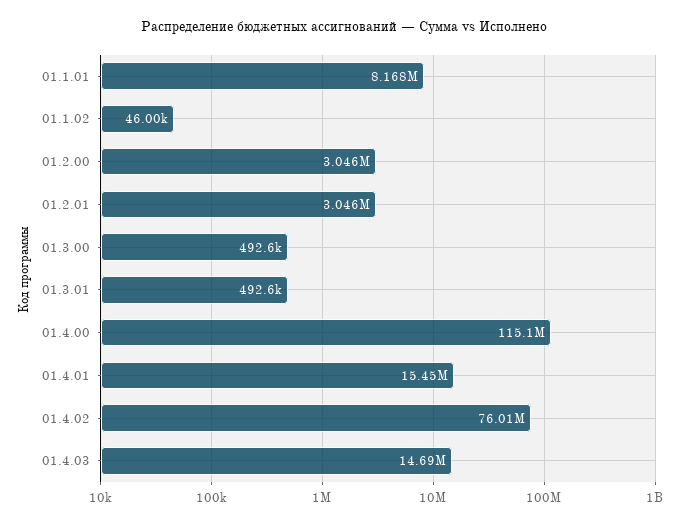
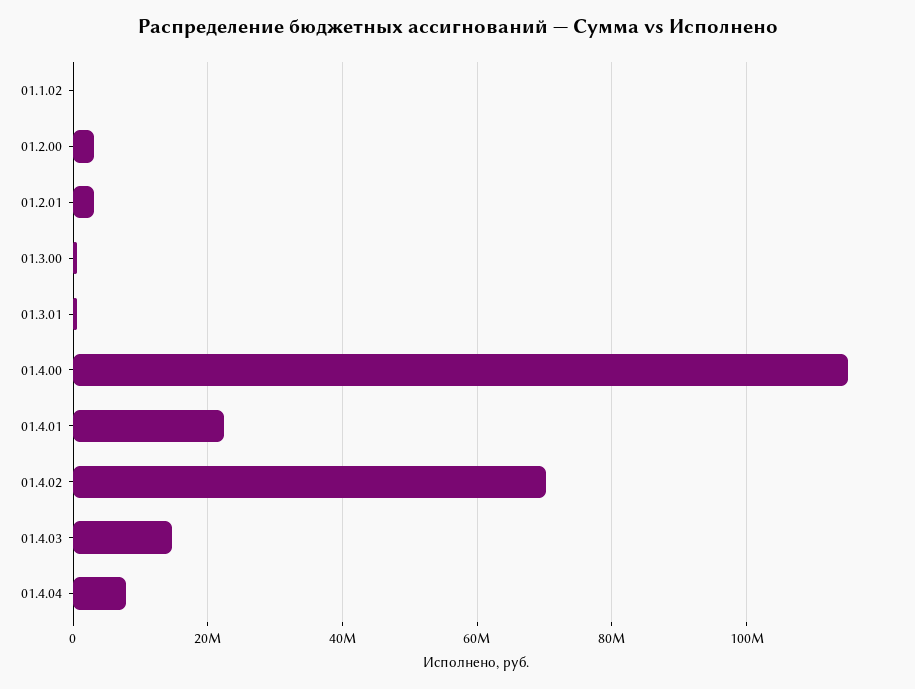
01.1.01: 8168000 -> none
01.4.01: 15450000 -> 22000000
01.4.02: 76010000 -> 70000000
01.4.04: none -> 8000000

